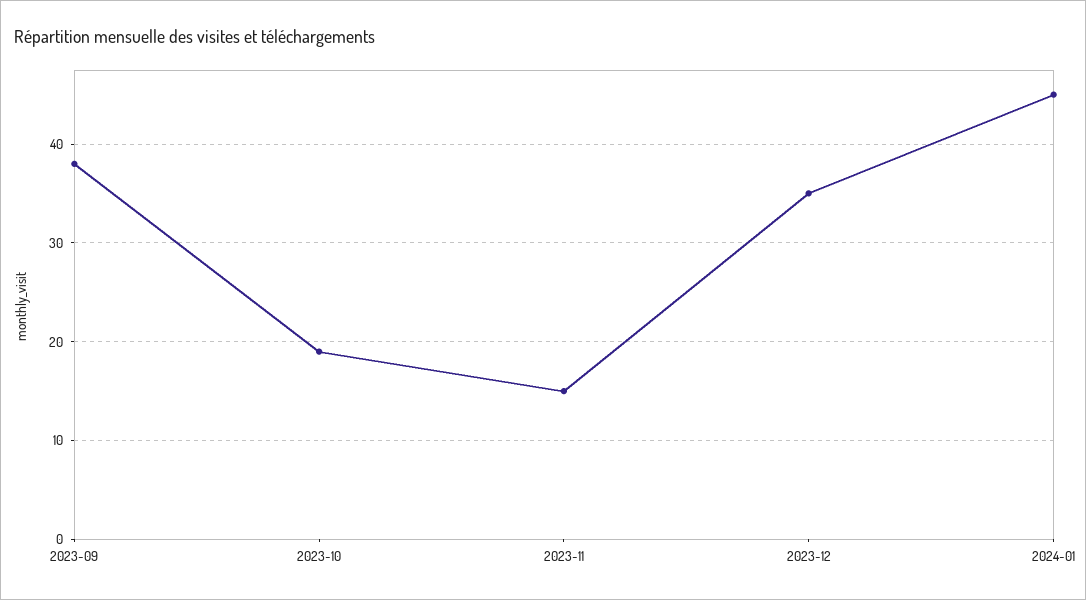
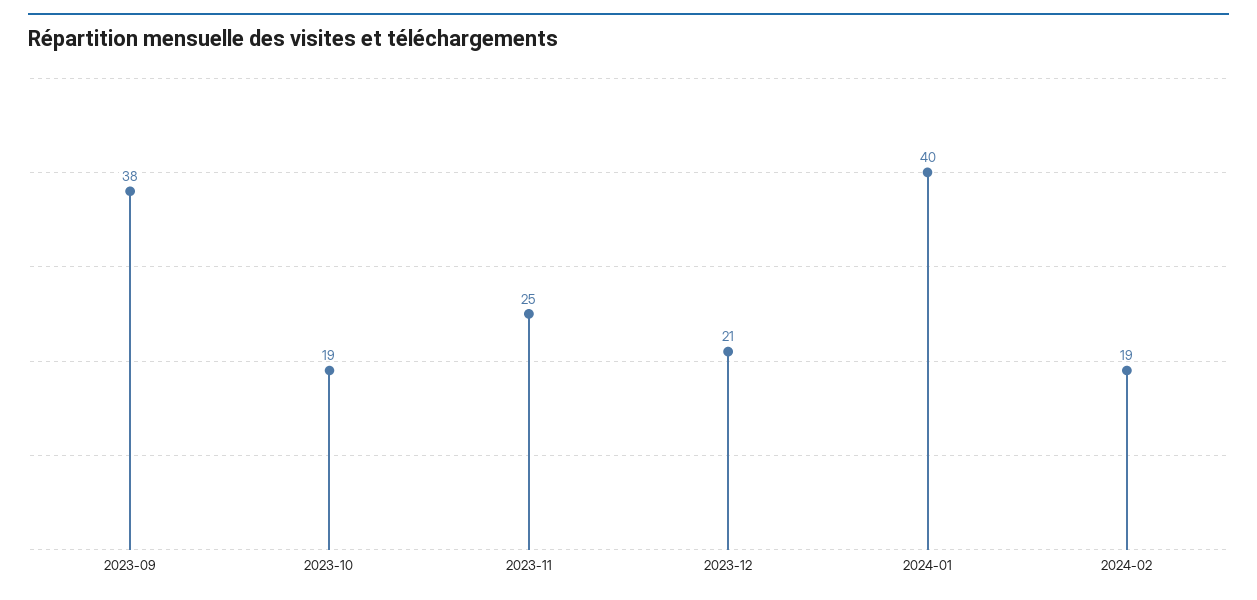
2023-11: 15 -> 25
2023-12: 35 -> 21
2024-01: 45 -> 40
2024-02: none -> 19

